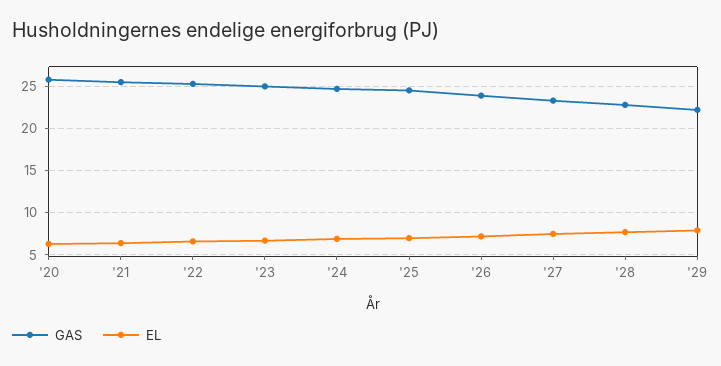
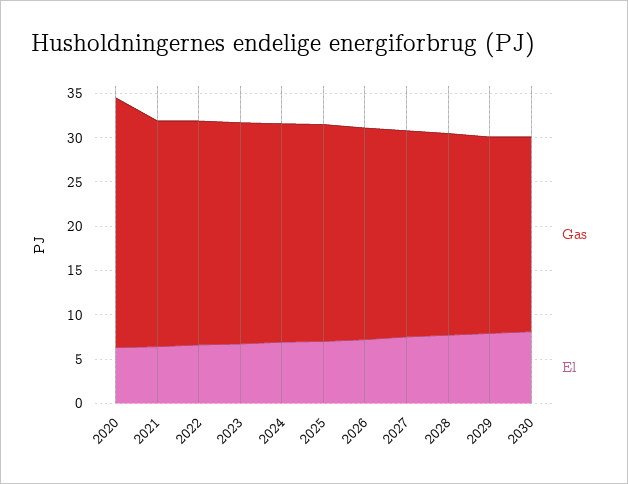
GAS, '20: 26 -> 28
GAS, 2030: none -> 22
EL, 2030: none -> 8

